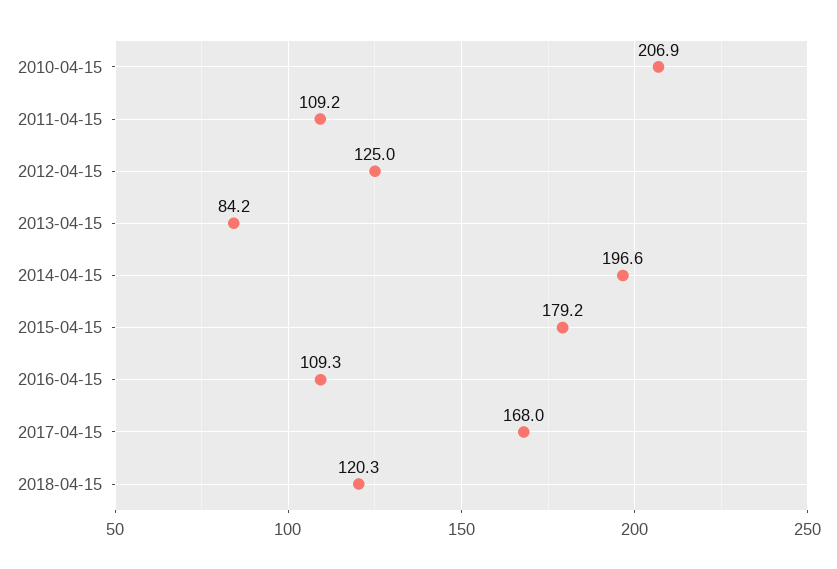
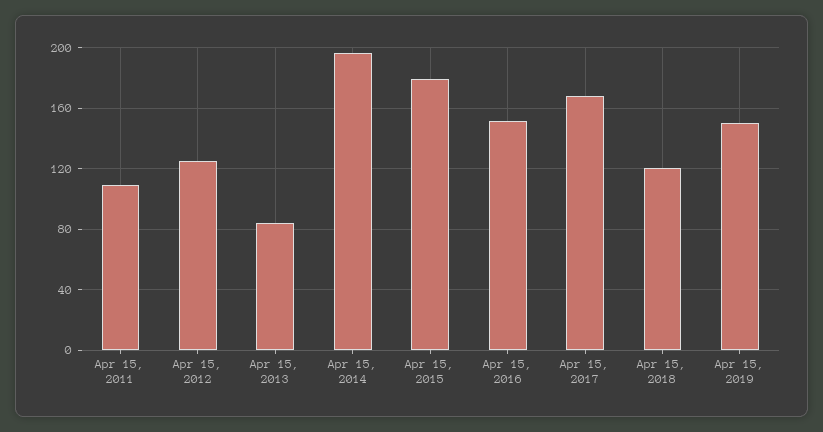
2010-04-15: 206.9 -> none
2016-04-15: 109.3 -> 150
Apr 15, 2019: none -> 150

